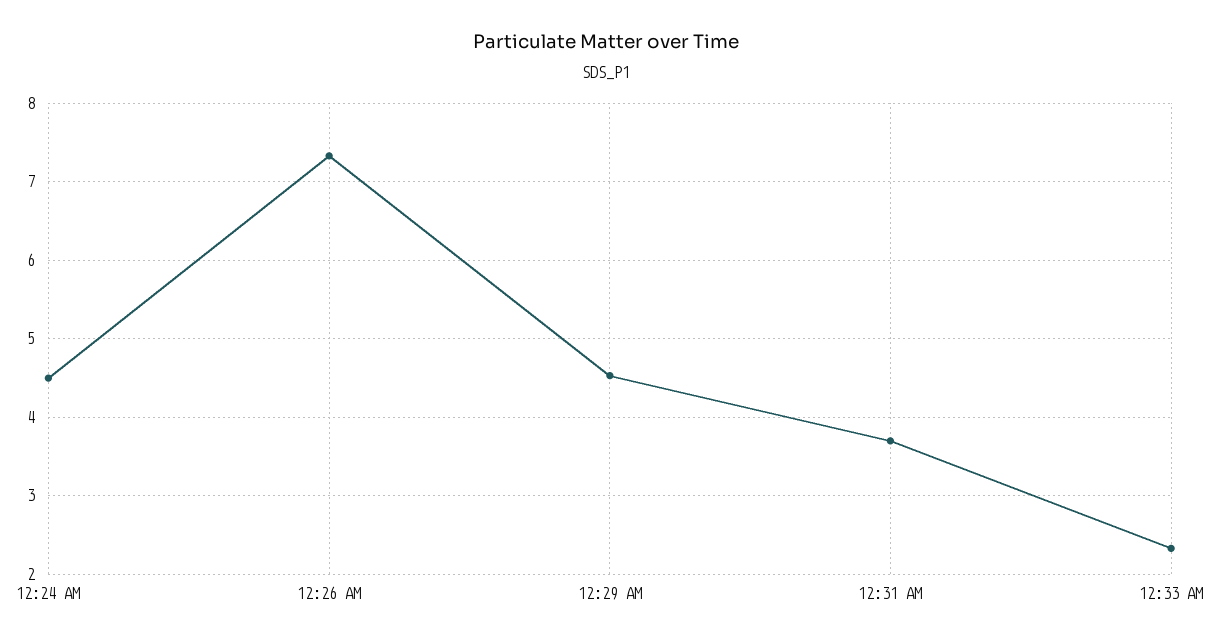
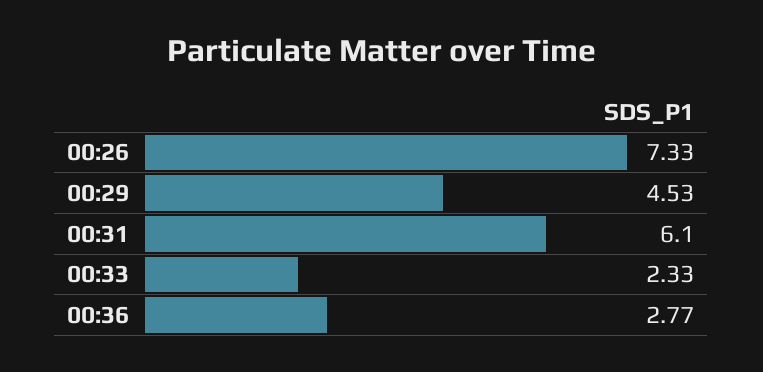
12:24 AM: 4.5 -> none
12:31 AM: 3.7 -> 6.1
00:36: none -> 2.77

